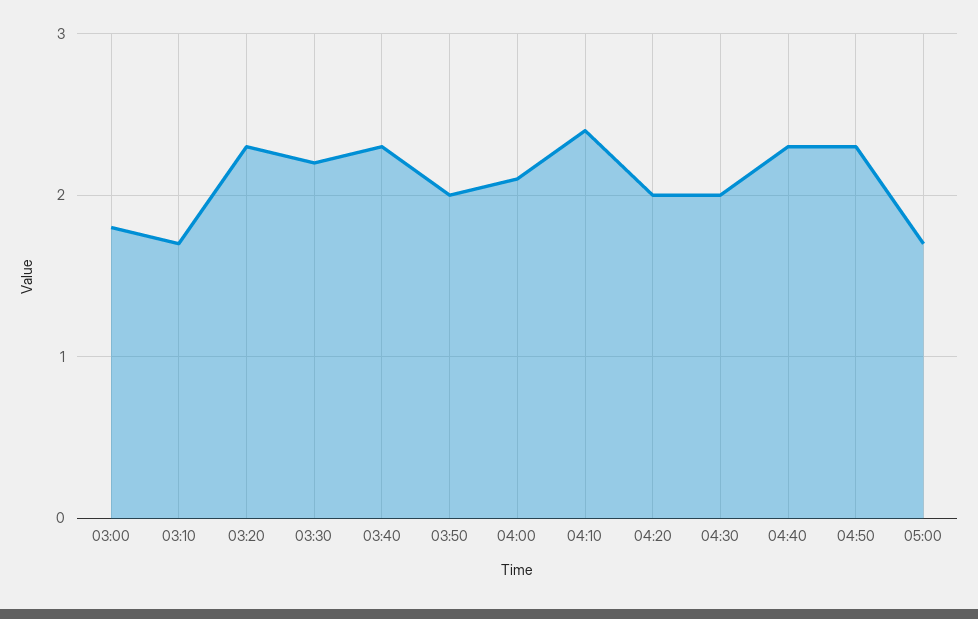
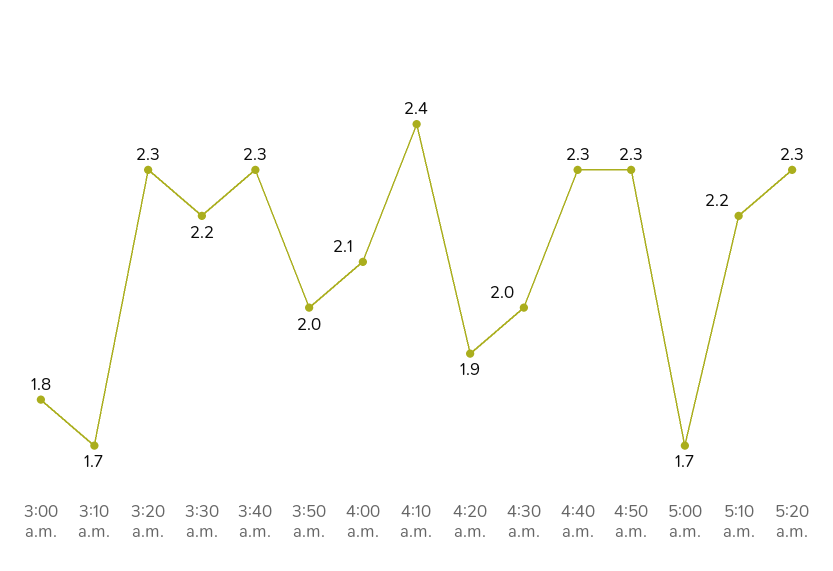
04:20: 2 -> 1.9
5:10 a.m.: none -> 2.2
5:20 a.m.: none -> 2.3

